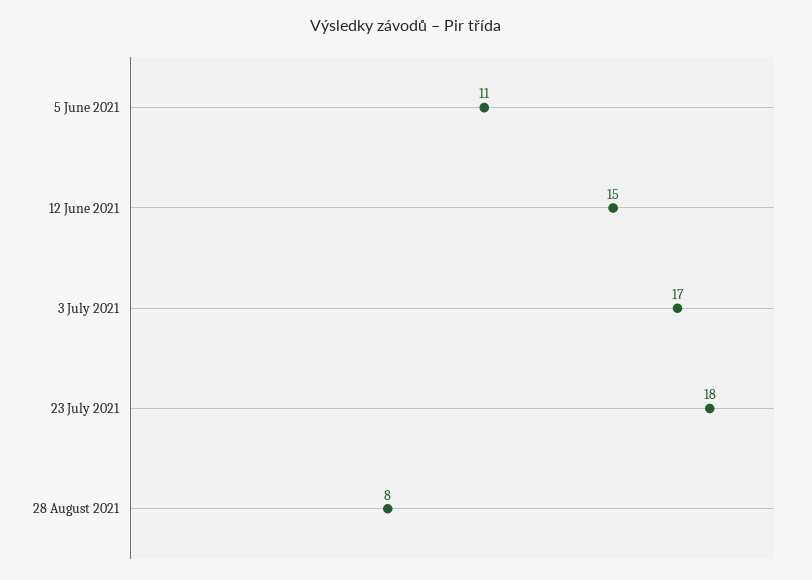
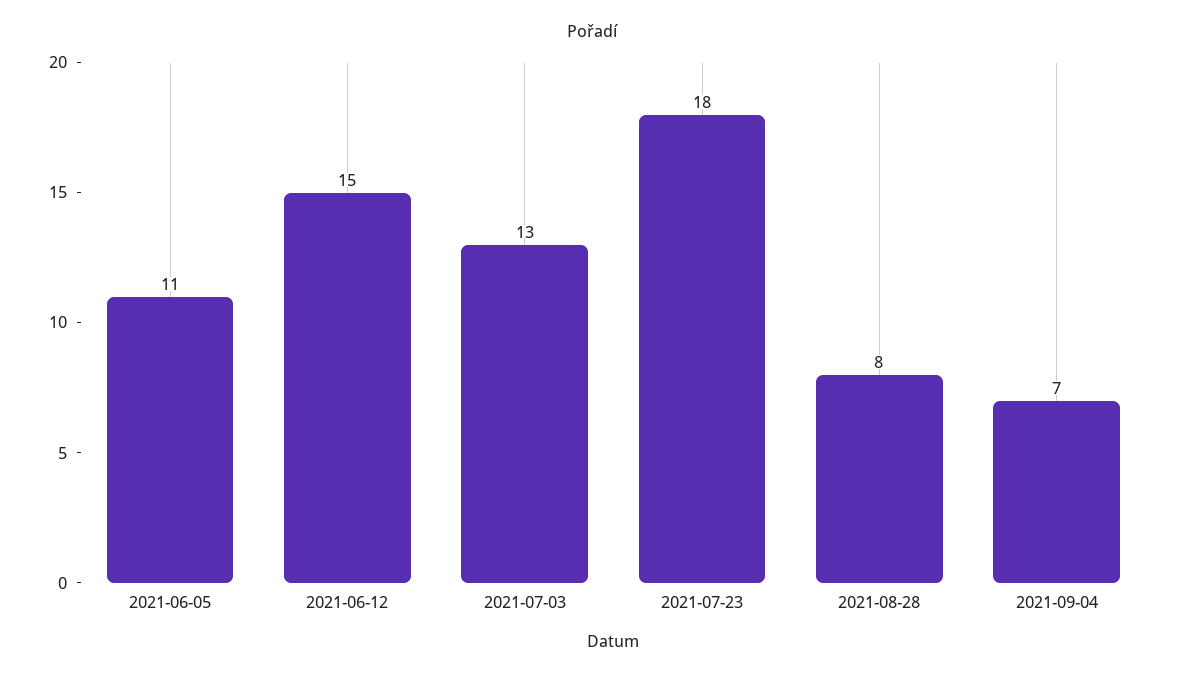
3 July 2021: 17 -> 13
2021-09-04: none -> 7

